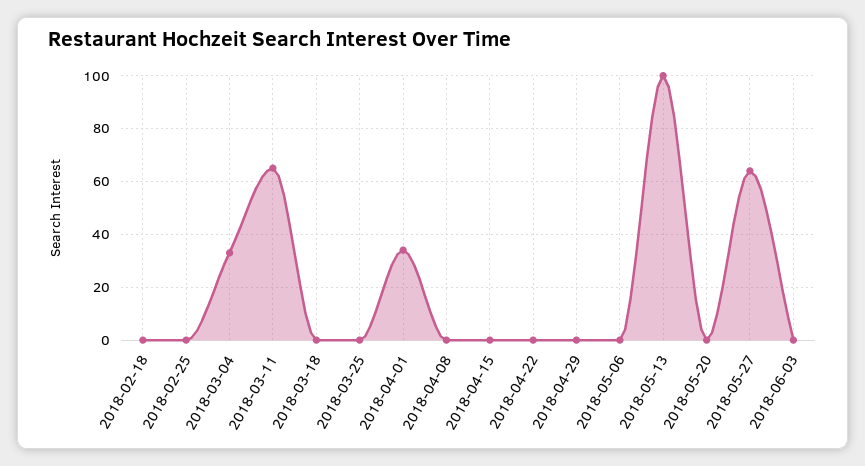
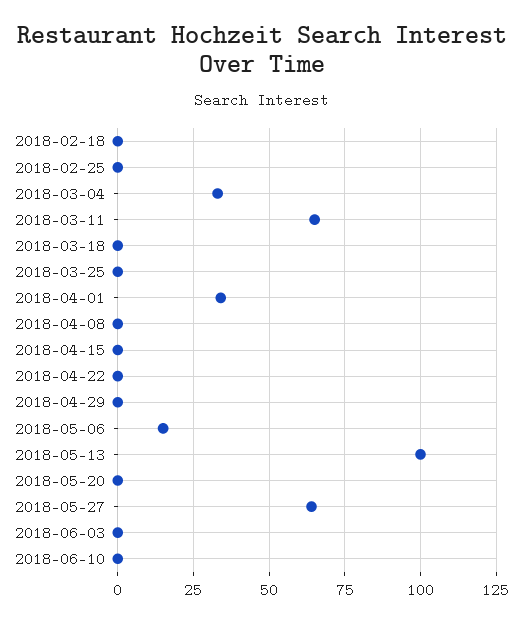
2018-05-06: 0 -> 15
2018-06-10: none -> 0

